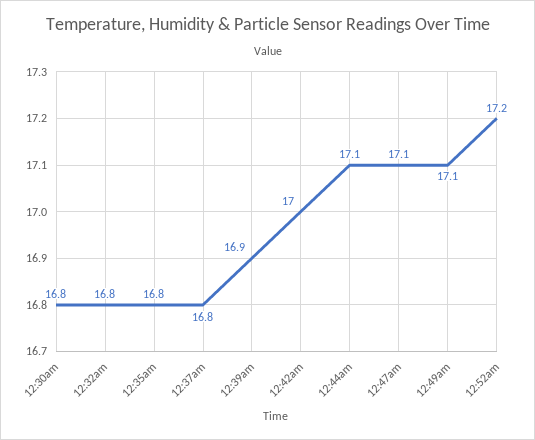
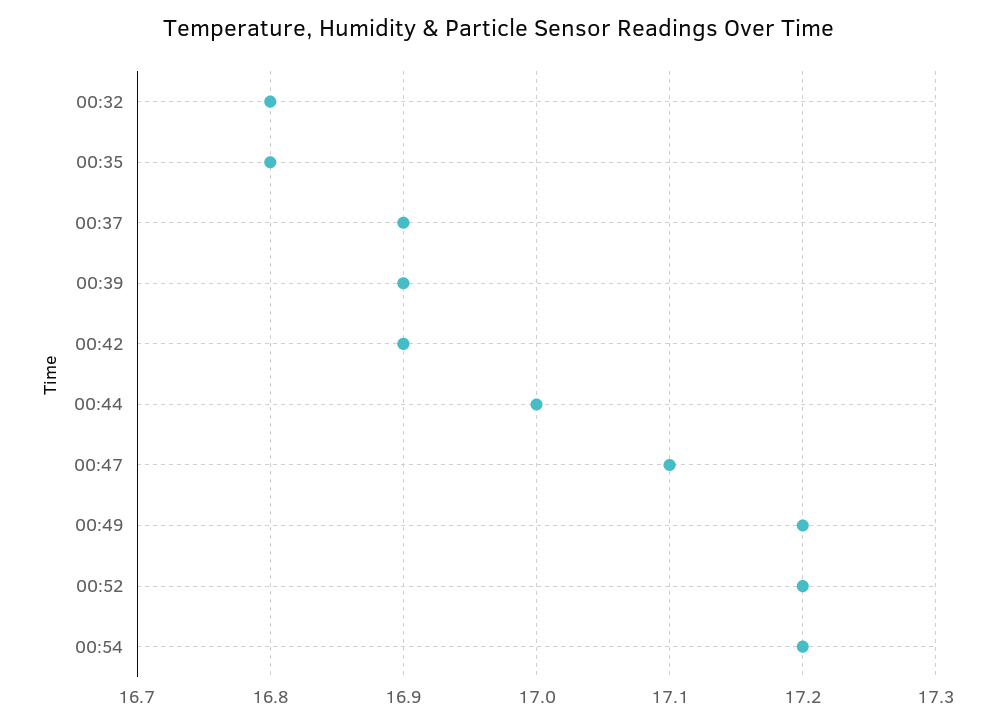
12:30am: 16.8 -> none
12:37am: 16.8 -> 16.9
12:42am: 17 -> 16.9
12:44am: 17.1 -> 17
12:49am: 17.1 -> 17.2
00:54: none -> 17.2

